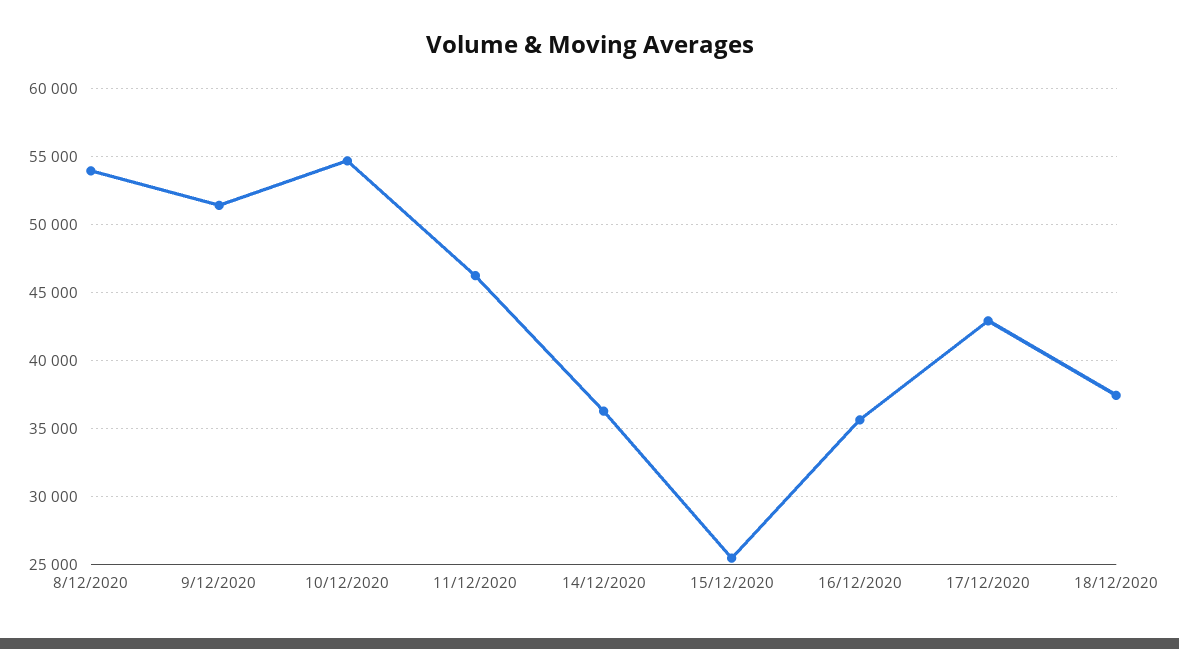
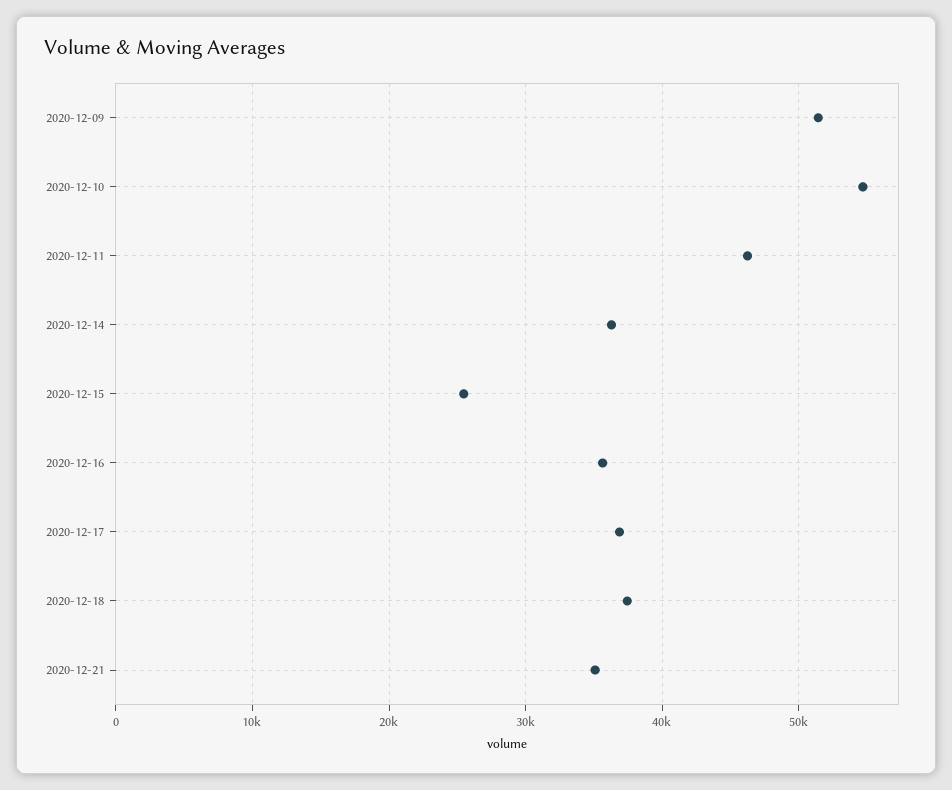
8/12/2020: 54000 -> none
17/12/2020: 43000 -> 37000
2020-12-21: none -> 35000

